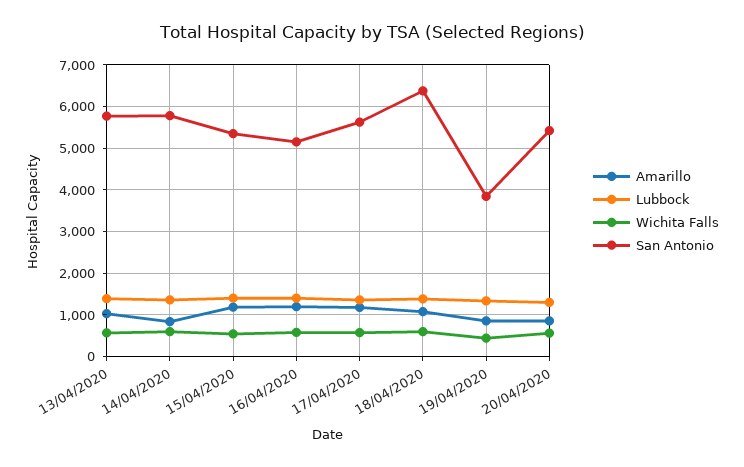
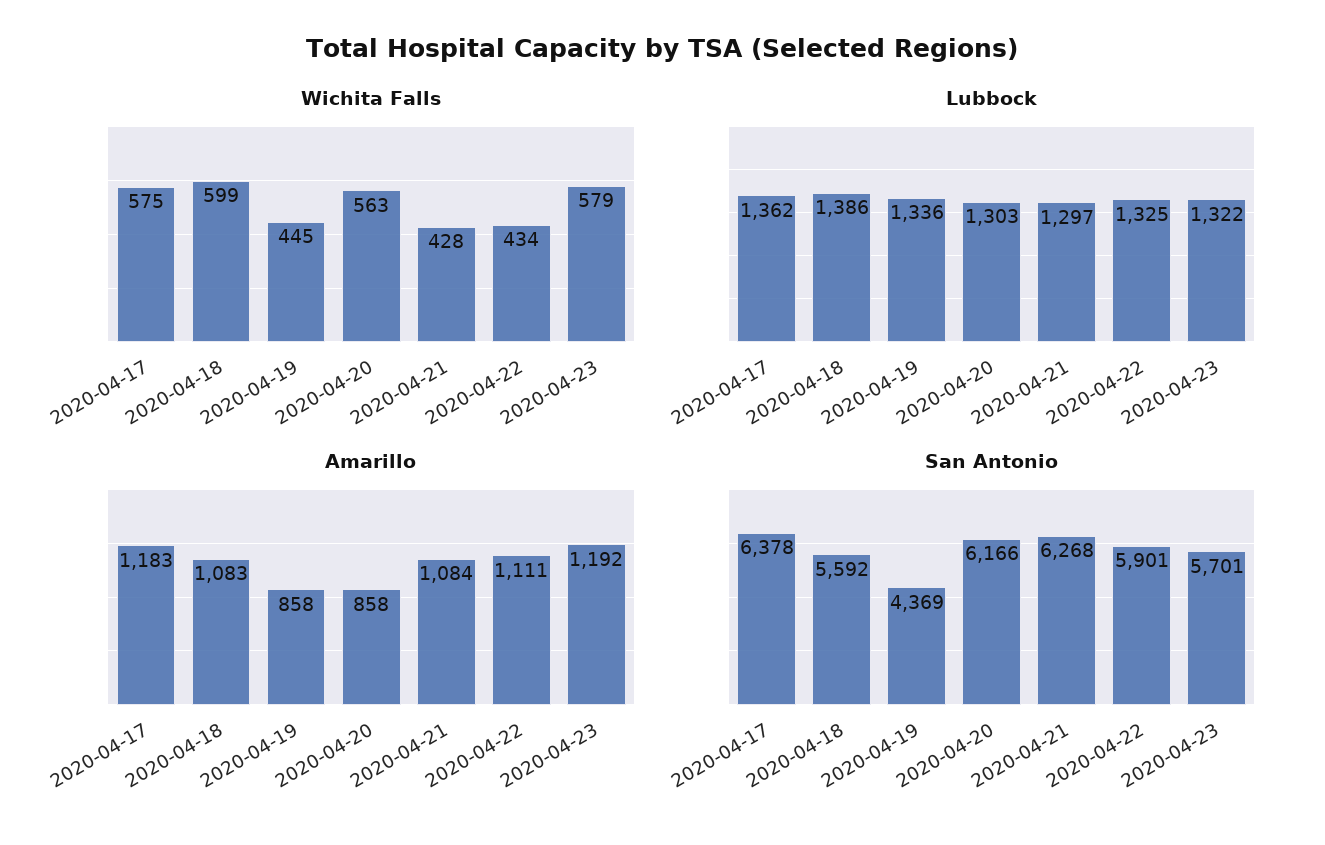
Amarillo, 13/04/2020: 1000 -> none
Lubbock, 13/04/2020: 1400 -> none
Wichita Falls, 13/04/2020: 600 -> none
San Antonio, 13/04/2020: 5800 -> none
Amarillo, 14/04/2020: 800 -> none
Lubbock, 14/04/2020: 1400 -> none
Wichita Falls, 14/04/2020: 600 -> none
San Antonio, 14/04/2020: 5800 -> none
Amarillo, 15/04/2020: 1200 -> none
Lubbock, 15/04/2020: 1400 -> none
Wichita Falls, 15/04/2020: 600 -> none
San Antonio, 15/04/2020: 5400 -> none
Amarillo, 16/04/2020: 1200 -> none
Lubbock, 16/04/2020: 1400 -> none
Wichita Falls, 16/04/2020: 600 -> none
San Antonio, 16/04/2020: 5200 -> none
San Antonio, 17/04/2020: 5600 -> 6378
San Antonio, 18/04/2020: 6400 -> 5592
San Antonio, 19/04/2020: 3800 -> 4369
San Antonio, 20/04/2020: 5400 -> 6166
Wichita Falls, 2020-04-21: none -> 428
Wichita Falls, 2020-04-22: none -> 434
Wichita Falls, 2020-04-23: none -> 579
Lubbock, 2020-04-21: none -> 1297
Lubbock, 2020-04-22: none -> 1325
Lubbock, 2020-04-23: none -> 1322
Amarillo, 2020-04-21: none -> 1084
Amarillo, 2020-04-22: none -> 1111
Amarillo, 2020-04-23: none -> 1192
San Antonio, 2020-04-21: none -> 6268
San Antonio, 2020-04-22: none -> 5901
San Antonio, 2020-04-23: none -> 5701

